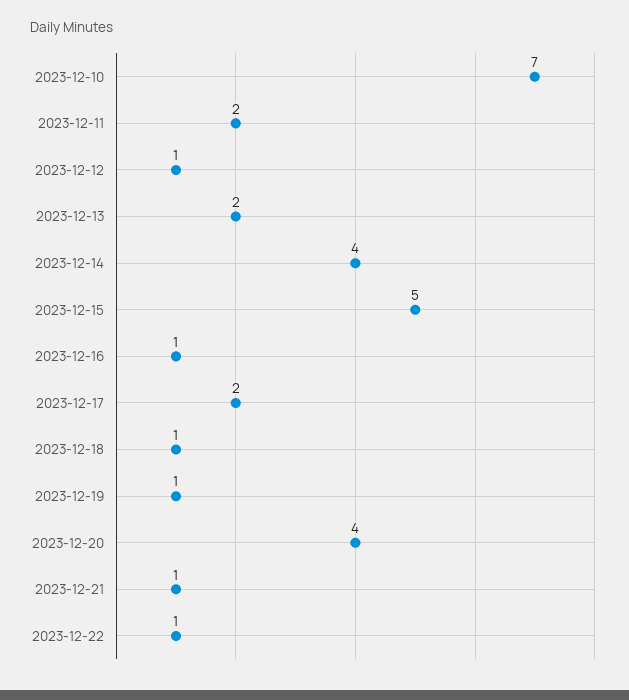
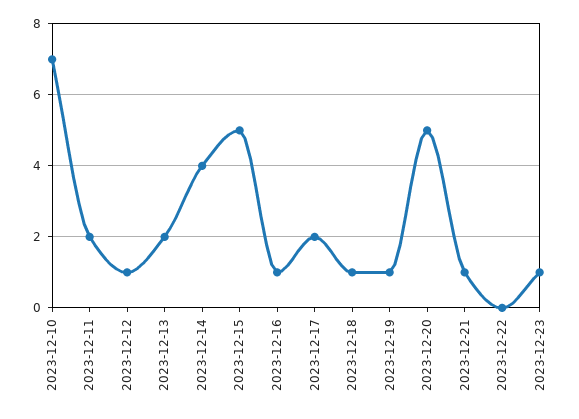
2023-12-20: 4 -> 5
2023-12-22: 1 -> 0
2023-12-23: none -> 1

